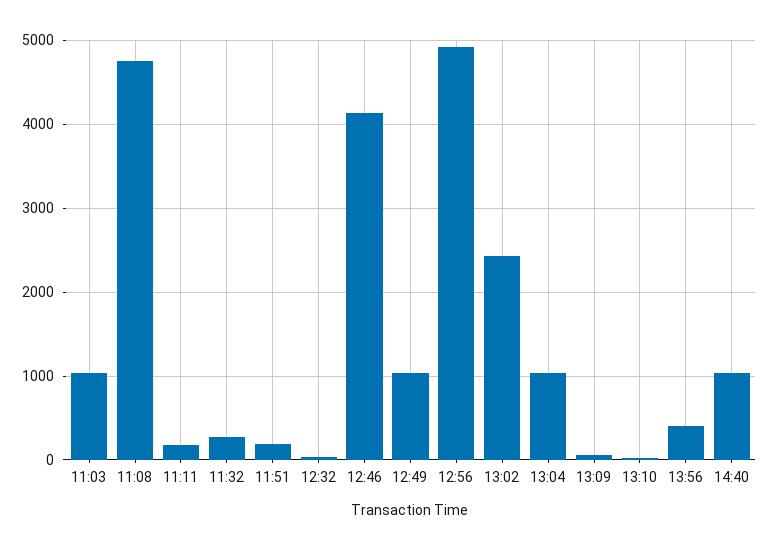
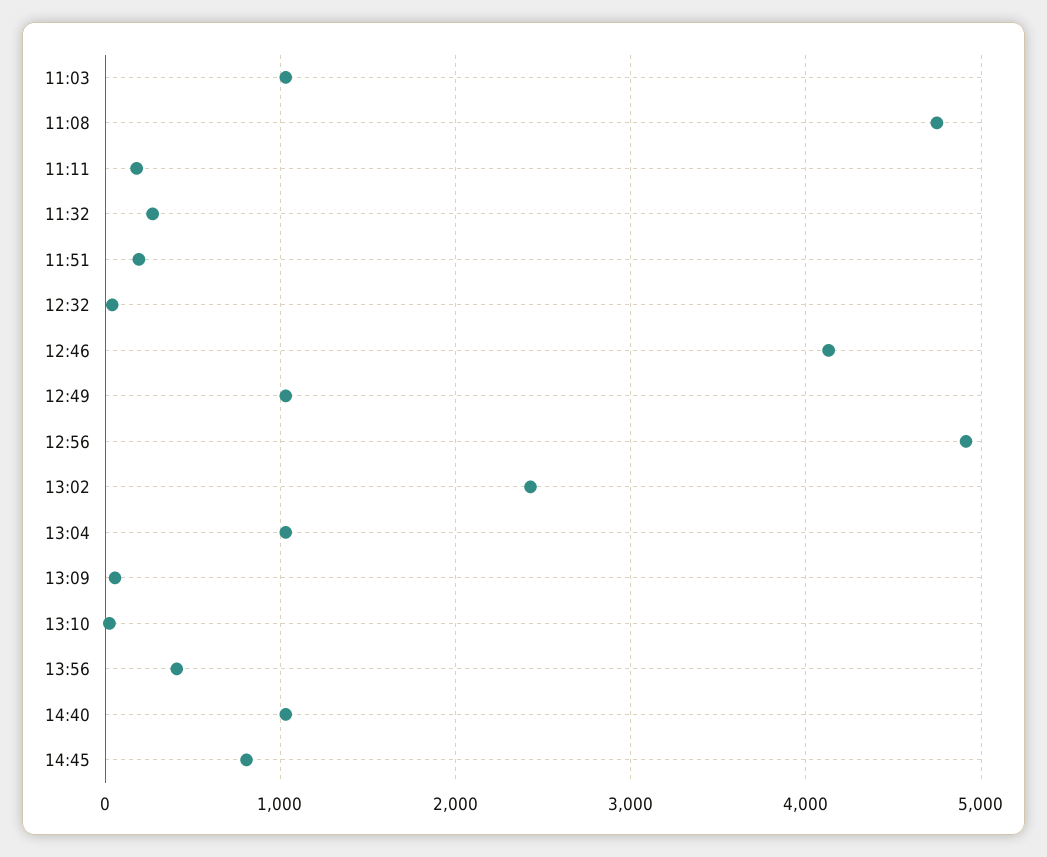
14:45: none -> 800

